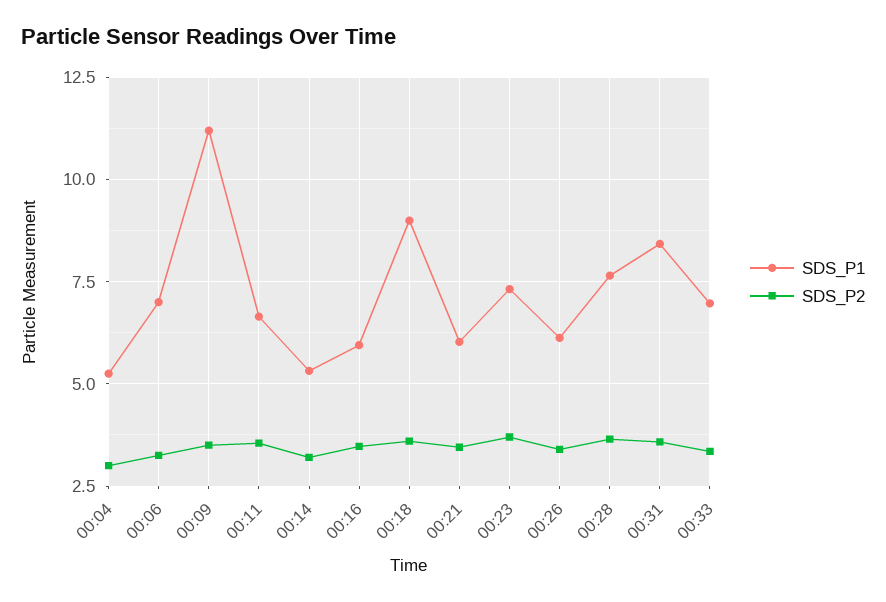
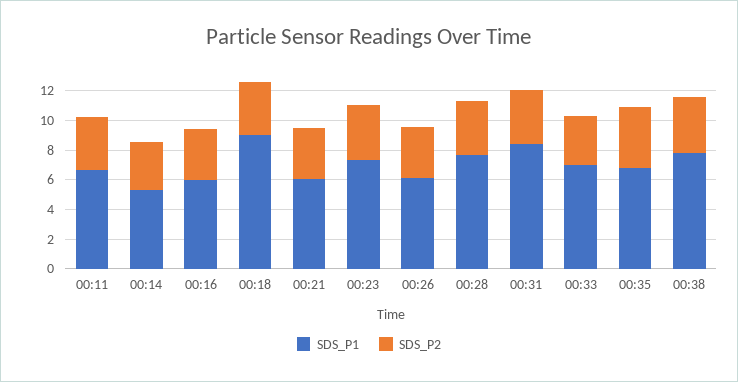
SDS_P1, 00:04: 5.25 -> none
SDS_P2, 00:04: 3 -> none
SDS_P1, 00:06: 7 -> none
SDS_P2, 00:06: 3.25 -> none
SDS_P1, 00:09: 11.25 -> none
SDS_P2, 00:09: 3.5 -> none
SDS_P1, 00:35: none -> 7
SDS_P2, 00:35: none -> 4
SDS_P1, 00:38: none -> 8
SDS_P2, 00:38: none -> 4

